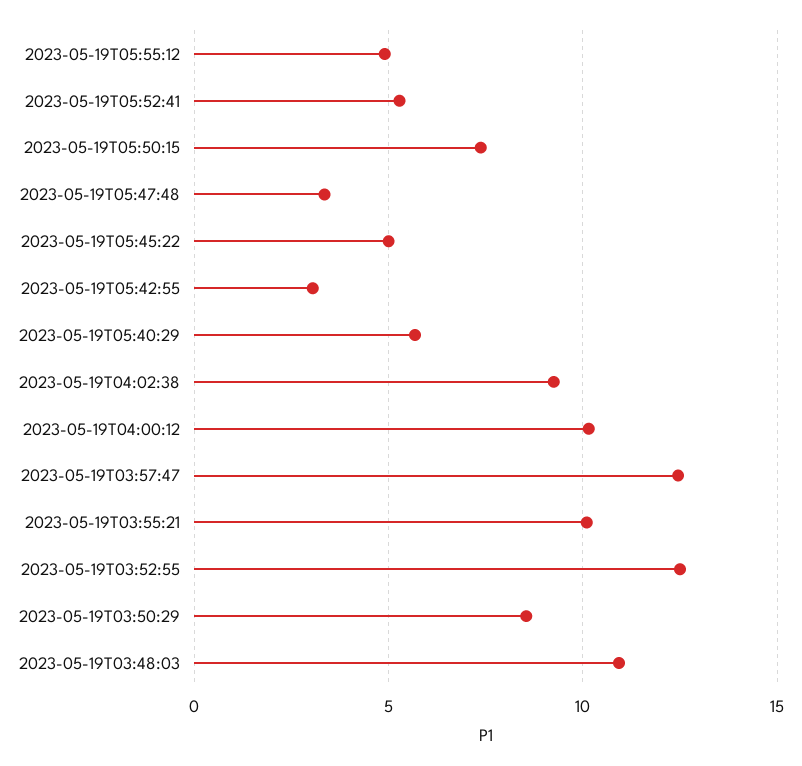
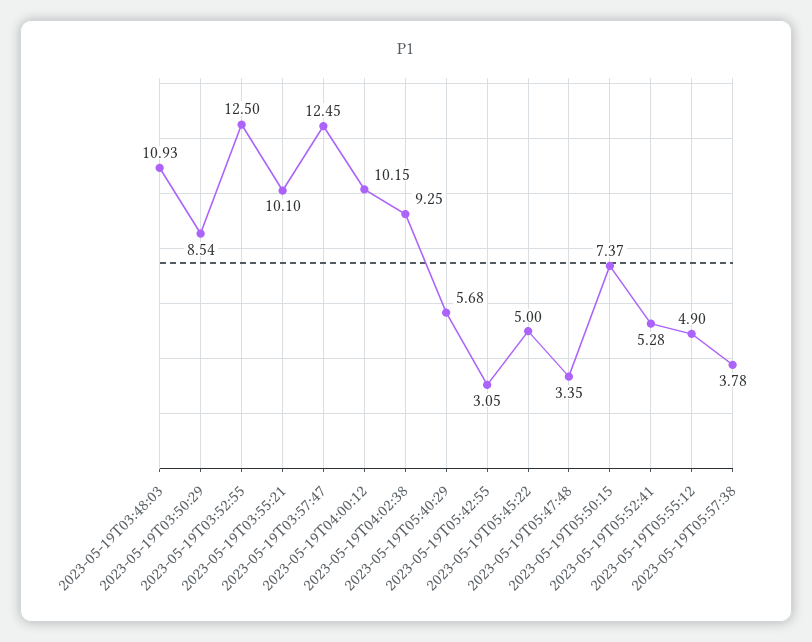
2023-05-19T05:57:38: none -> 3.78

